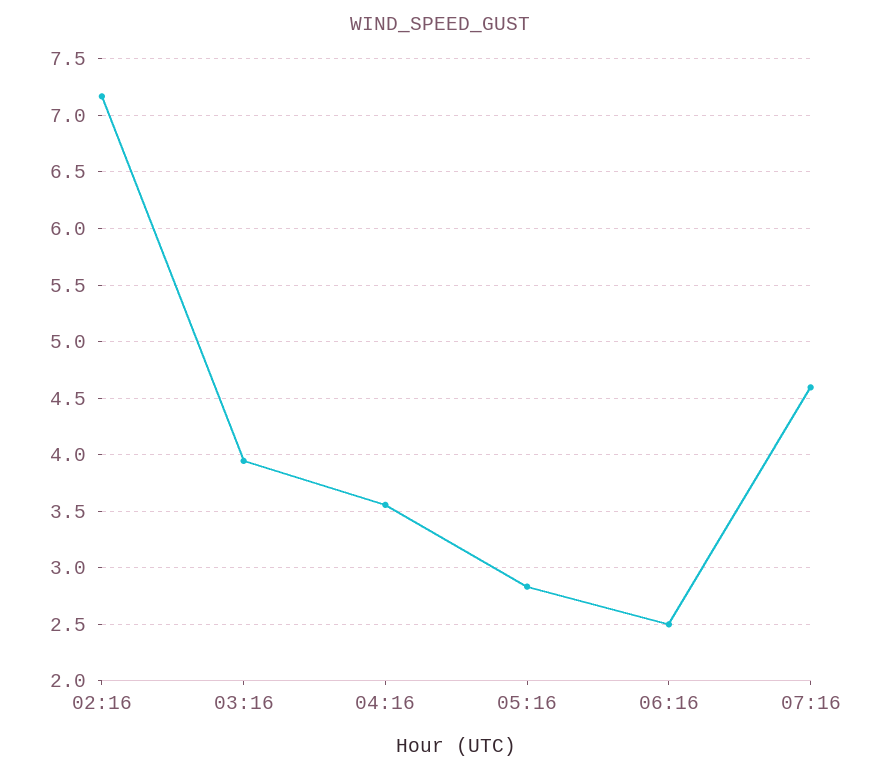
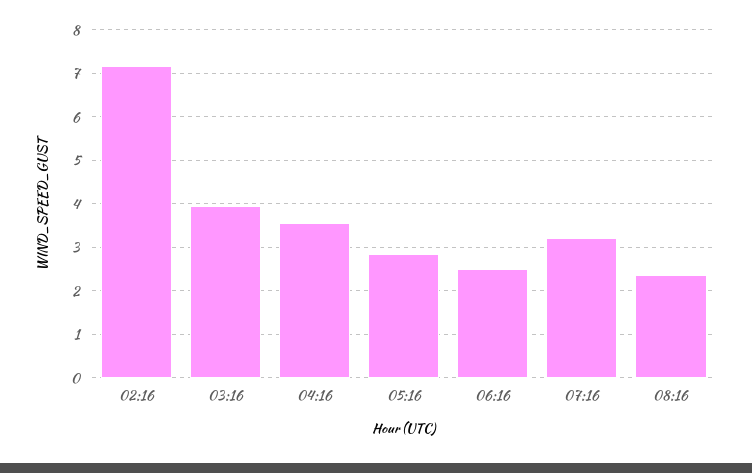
07:16: 4.6 -> 3.2
08:16: none -> 2.4

